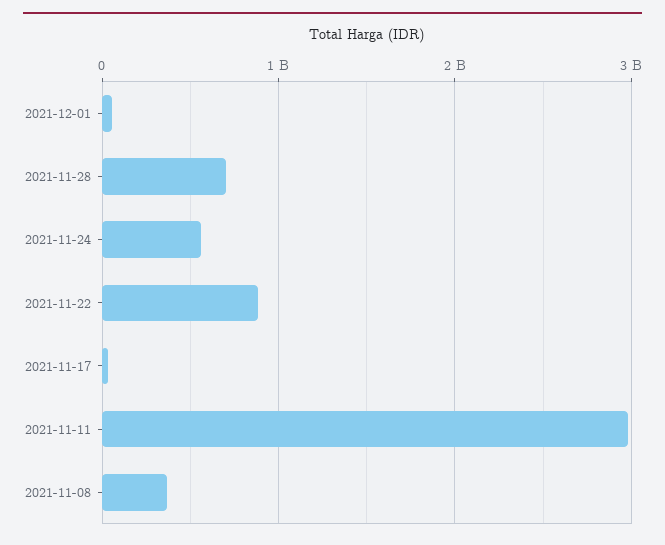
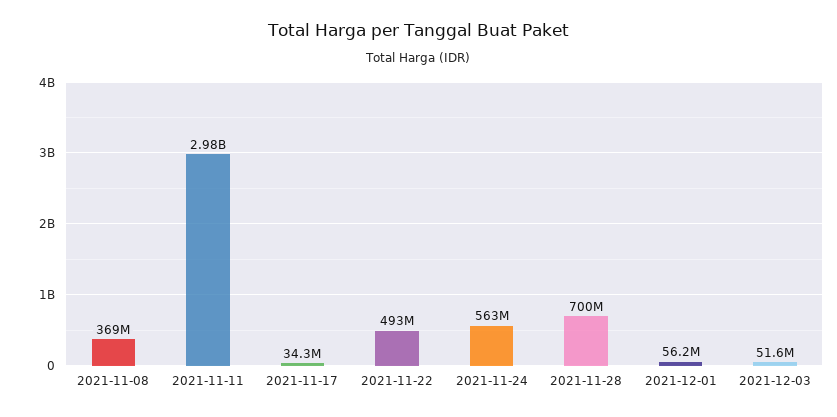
2021-11-22: 900000000 -> 493000000
2021-12-03: none -> 51600000

